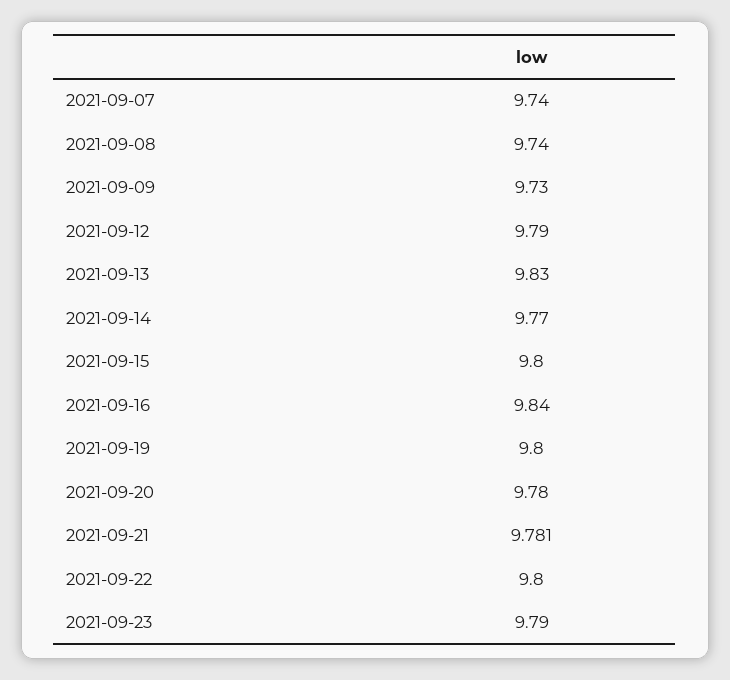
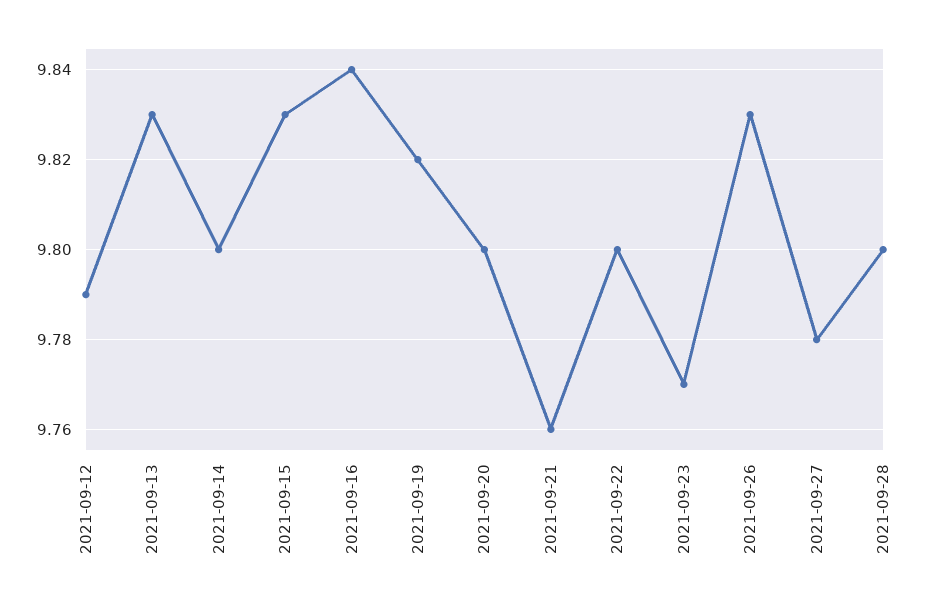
2021-09-07: 9.74 -> none
2021-09-08: 9.74 -> none
2021-09-09: 9.73 -> none
2021-09-14: 9.77 -> 9.8
2021-09-15: 9.8 -> 9.83
2021-09-19: 9.8 -> 9.82
2021-09-20: 9.78 -> 9.8
2021-09-21: 9.781 -> 9.76
2021-09-23: 9.79 -> 9.77
2021-09-26: none -> 9.83
2021-09-27: none -> 9.78
2021-09-28: none -> 9.8

